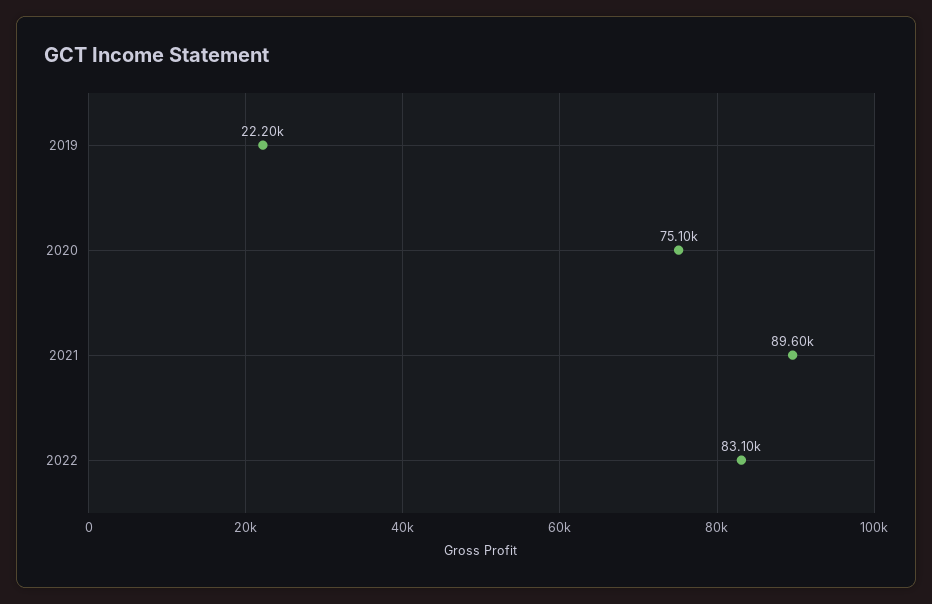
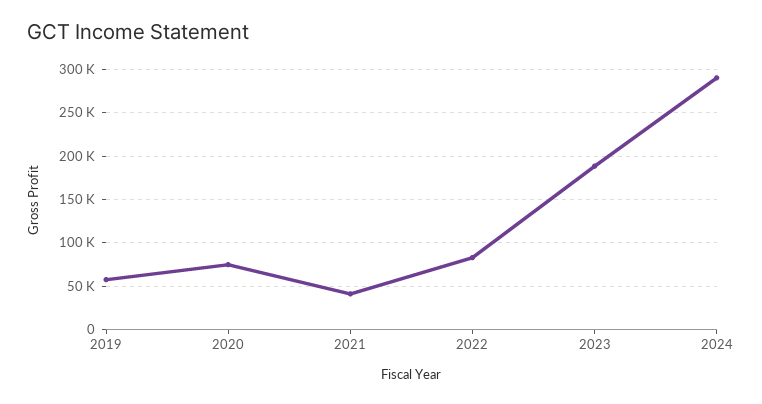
2019: 22200 -> 60000
2021: 89600 -> 40000
2023: none -> 190000
2024: none -> 290000

